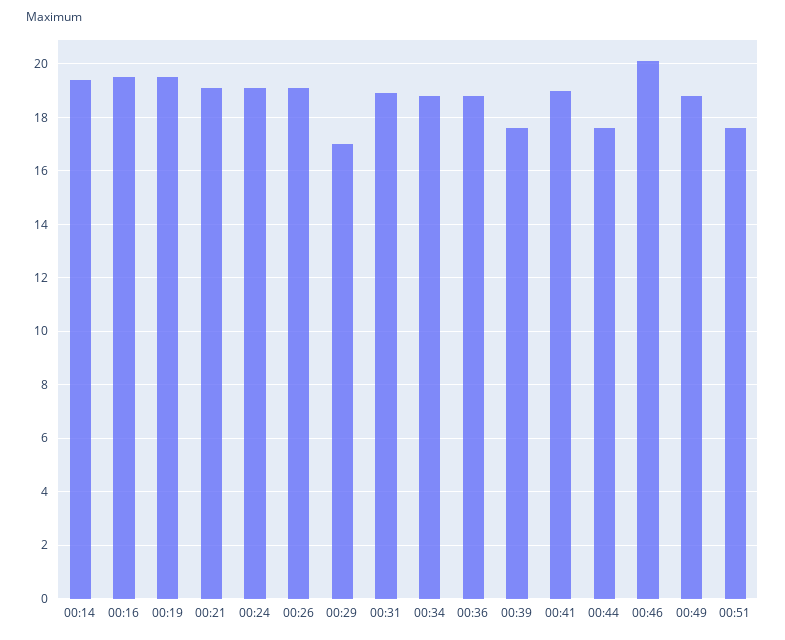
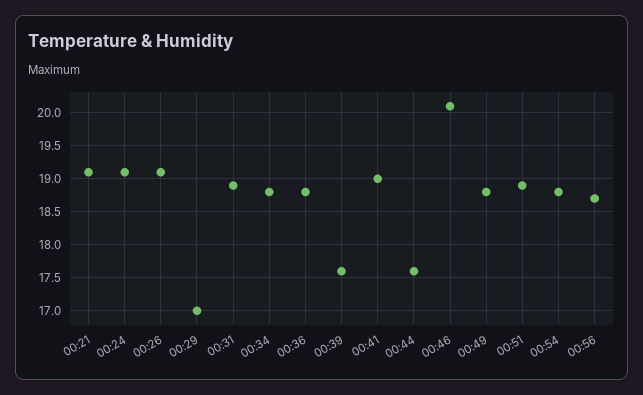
00:14: 19.5 -> none
00:16: 19.5 -> none
00:19: 19.5 -> none
00:51: 17.5 -> 18.9
00:54: none -> 18.8
00:56: none -> 18.7

